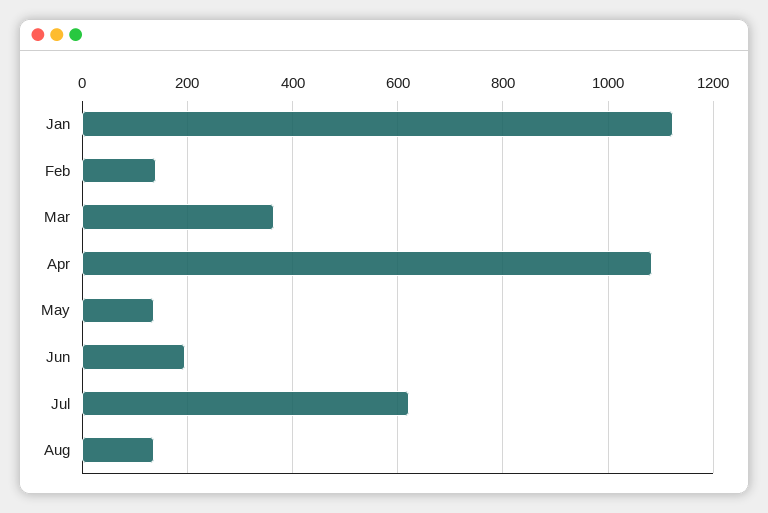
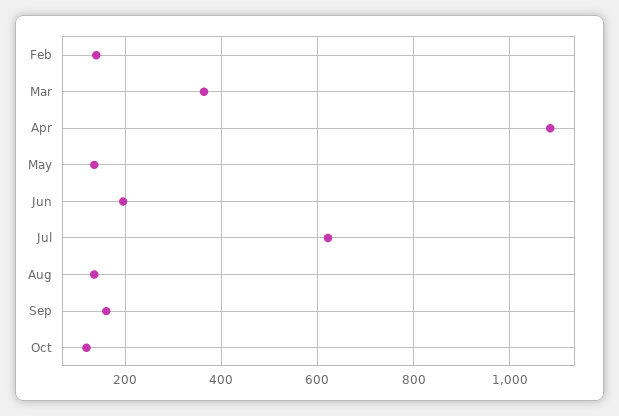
Jan: 1120 -> none
Sep: none -> 160
Oct: none -> 120

